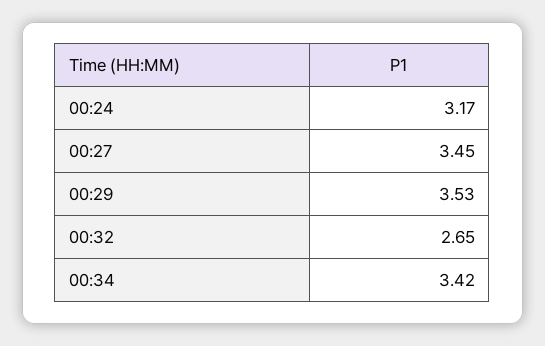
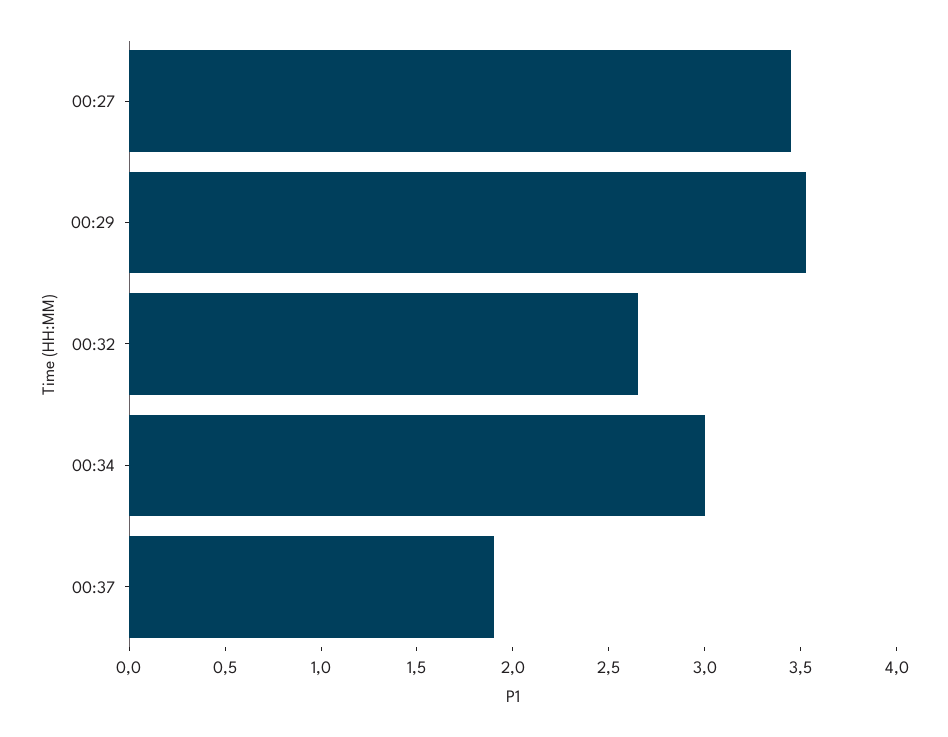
00:24: 3.17 -> none
00:34: 3.42 -> 3
00:37: none -> 1.9

